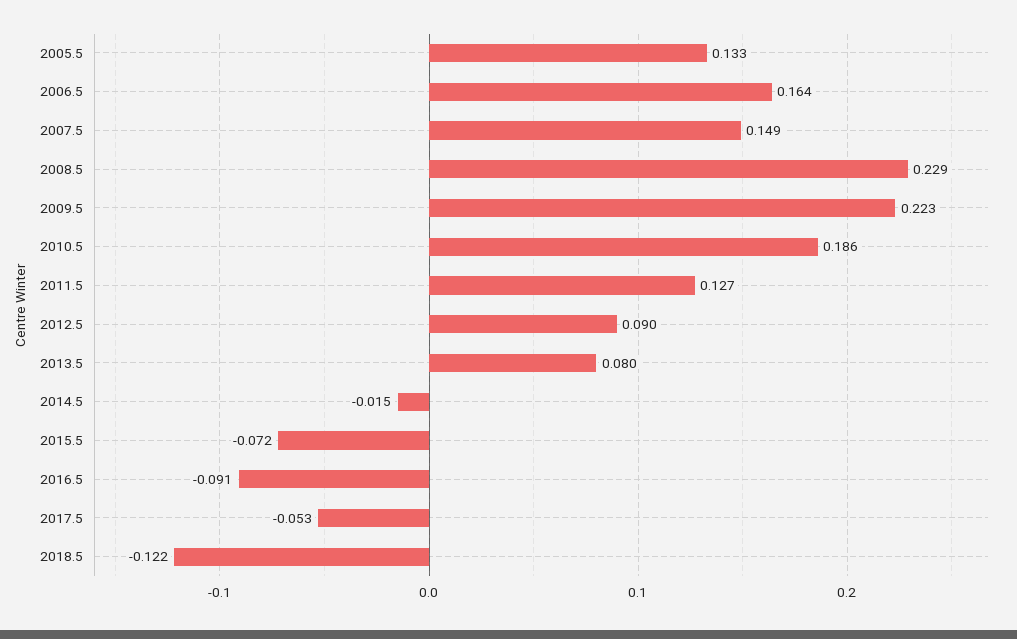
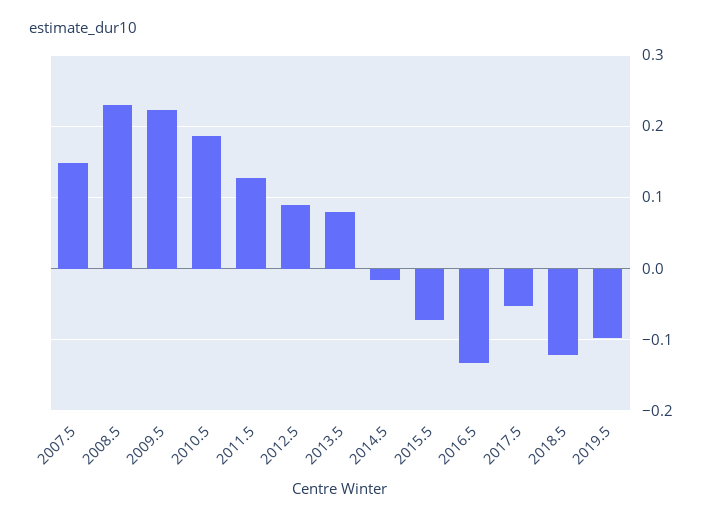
2005.5: 0.133 -> none
2006.5: 0.164 -> none
2016.5: -0.091 -> -0.13
2019.5: none -> -0.1

